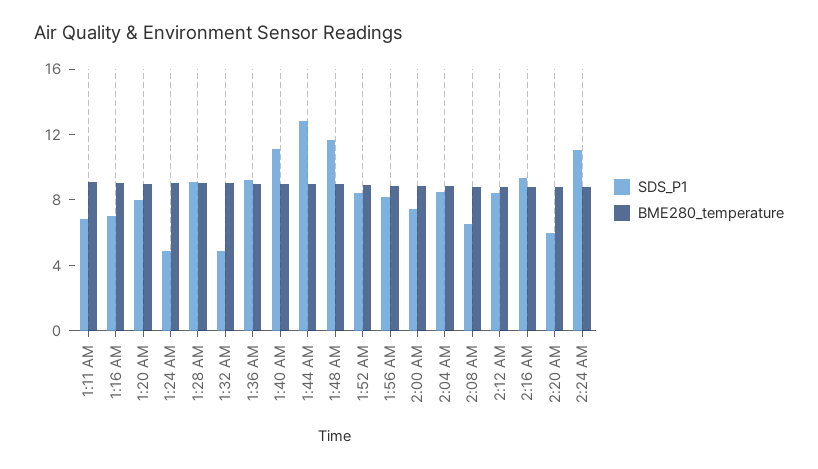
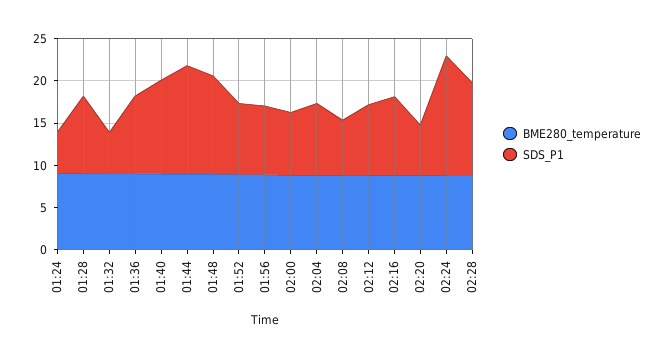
SDS_P1, 1:11 AM: 7 -> none
BME280_temperature, 1:11 AM: 9 -> none
SDS_P1, 1:16 AM: 7 -> none
BME280_temperature, 1:16 AM: 9 -> none
SDS_P1, 1:20 AM: 8 -> none
BME280_temperature, 1:20 AM: 9 -> none
SDS_P1, 2:24 AM: 11 -> 14
BME280_temperature, 02:28: none -> 9
SDS_P1, 02:28: none -> 11

